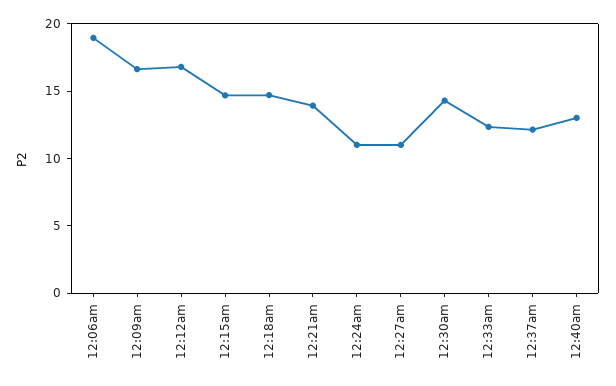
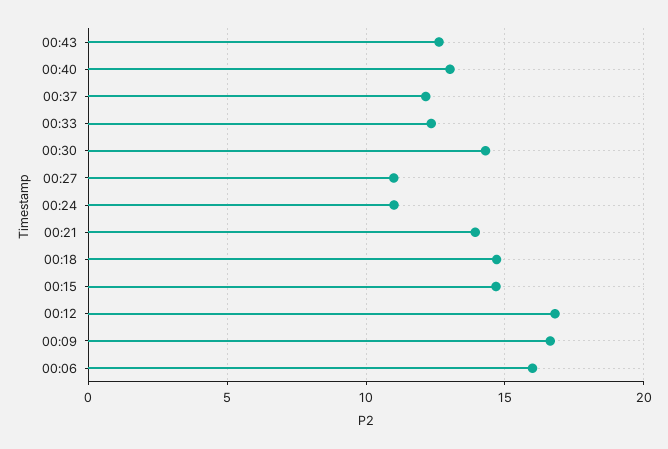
12:06am: 19 -> 16
00:43: none -> 12.5

